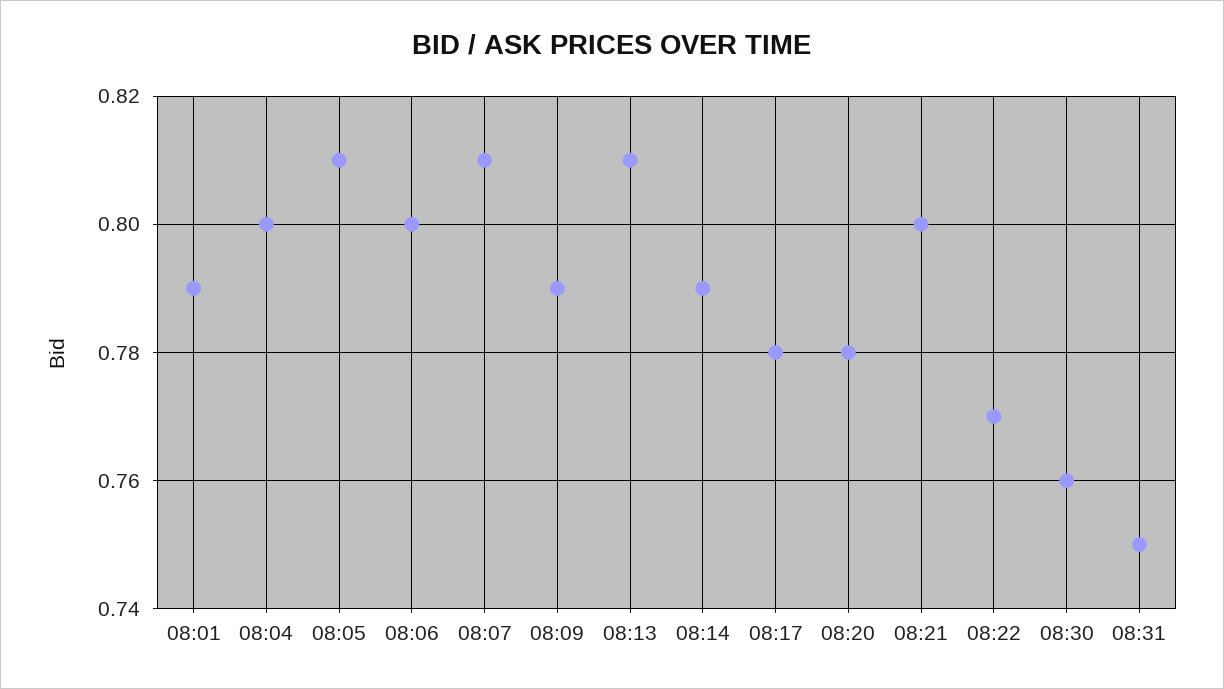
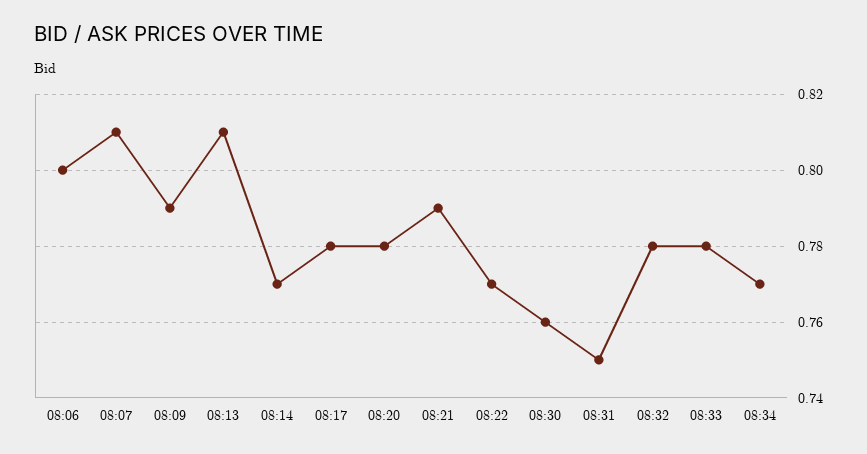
08:01: 0.79 -> none
08:04: 0.8 -> none
08:05: 0.81 -> none
08:14: 0.79 -> 0.77
08:21: 0.8 -> 0.79
08:32: none -> 0.78
08:33: none -> 0.78
08:34: none -> 0.77

